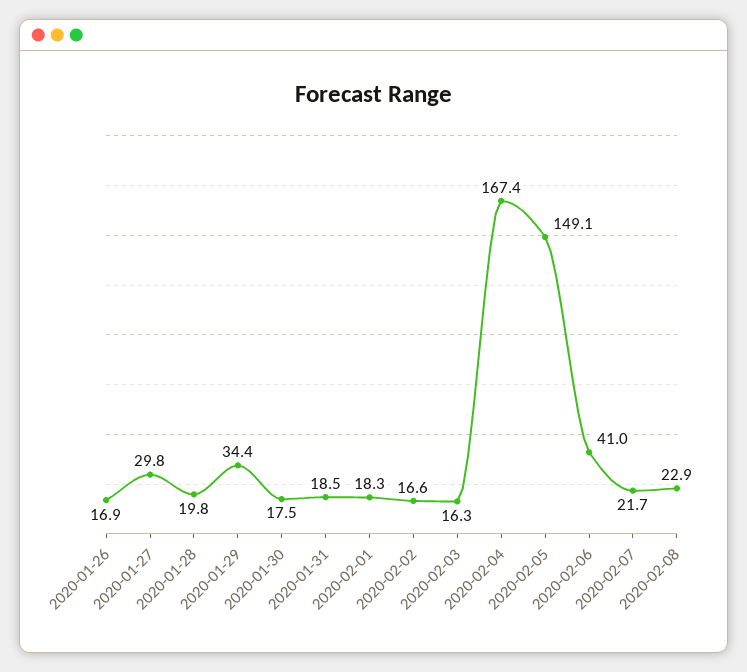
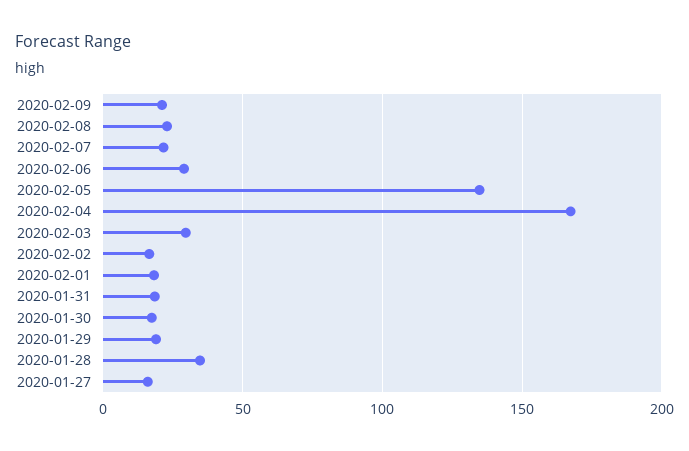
2020-01-26: 16.9 -> none
2020-01-27: 29.8 -> 15
2020-01-28: 19.8 -> 35
2020-01-29: 34.4 -> 20
2020-02-03: 16.3 -> 30
2020-02-05: 149.1 -> 135
2020-02-06: 41 -> 30
2020-02-09: none -> 20

